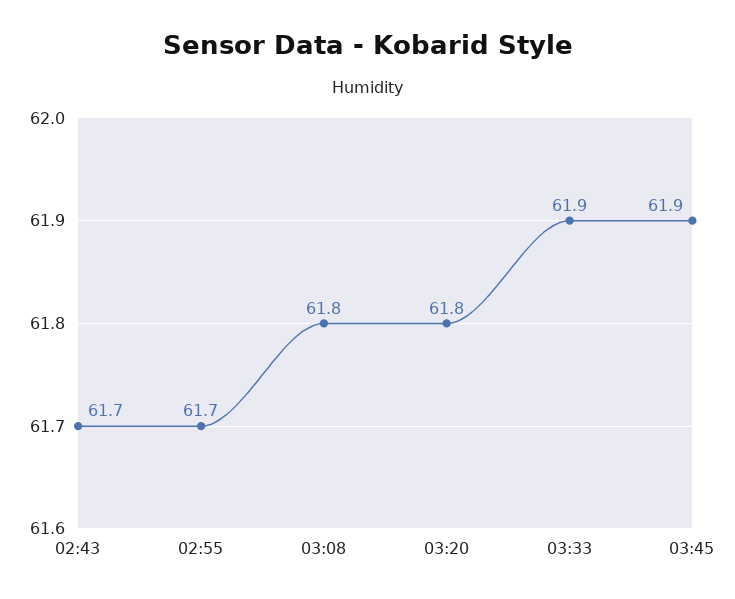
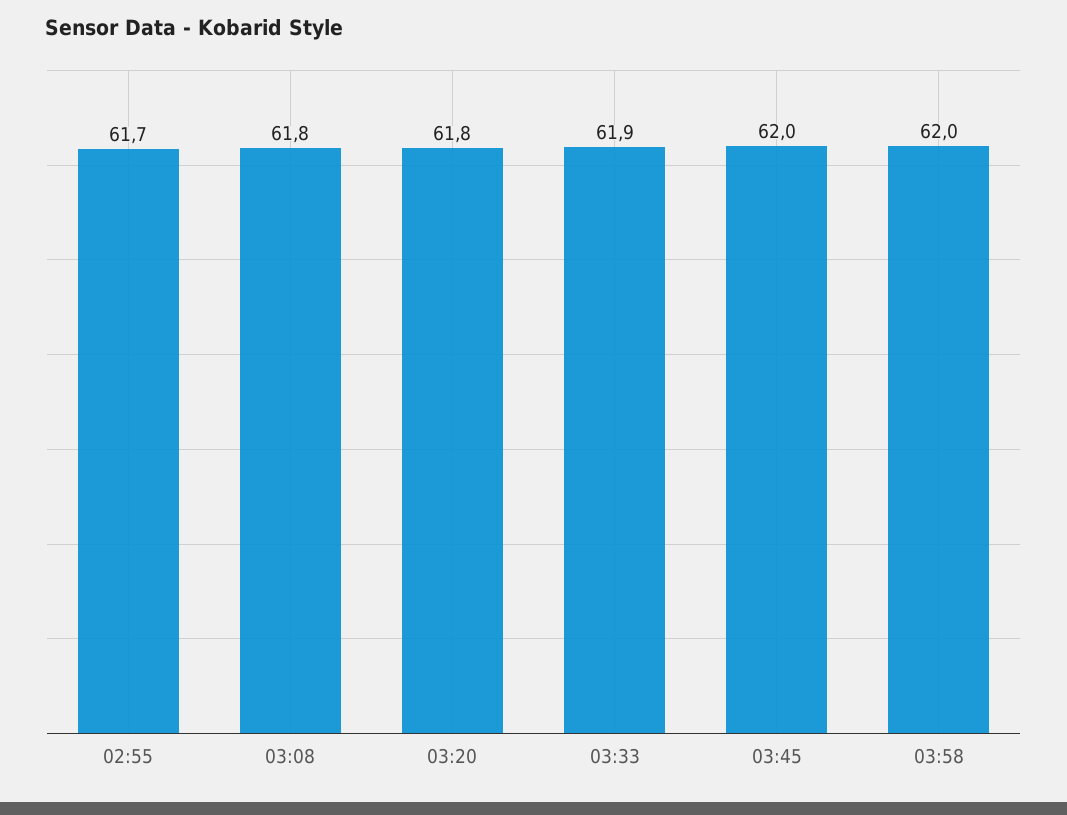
02:43: 61.7 -> none
03:45: 61.9 -> 62
03:58: none -> 62

